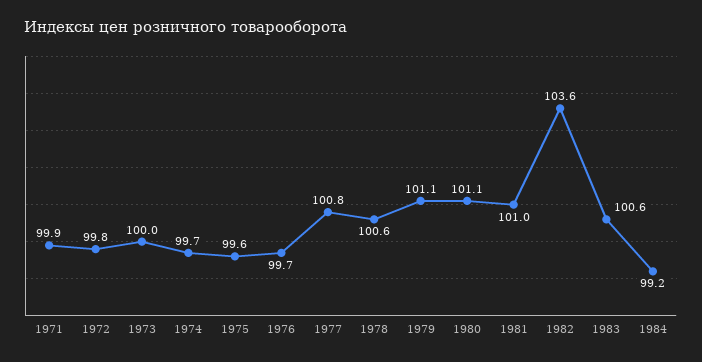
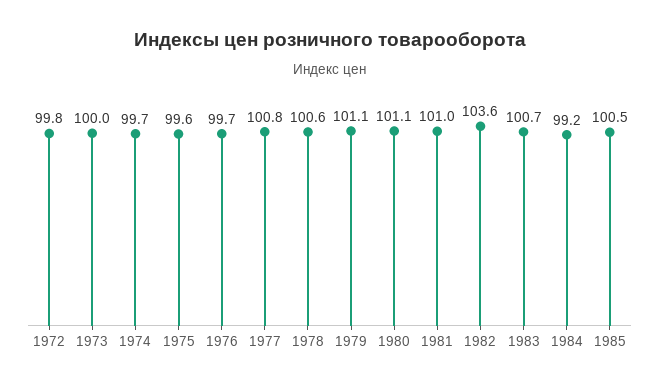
1971: 99.9 -> none
1983: 100.6 -> 100.7
1985: none -> 100.5

